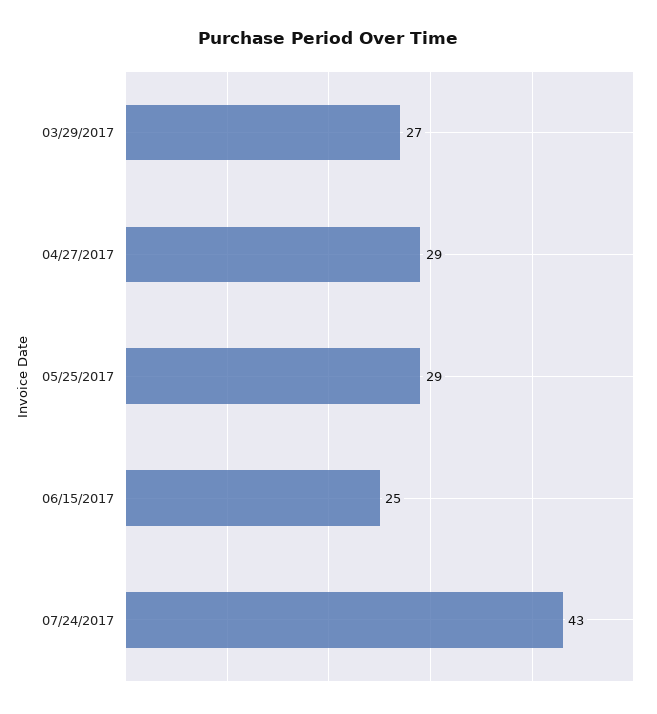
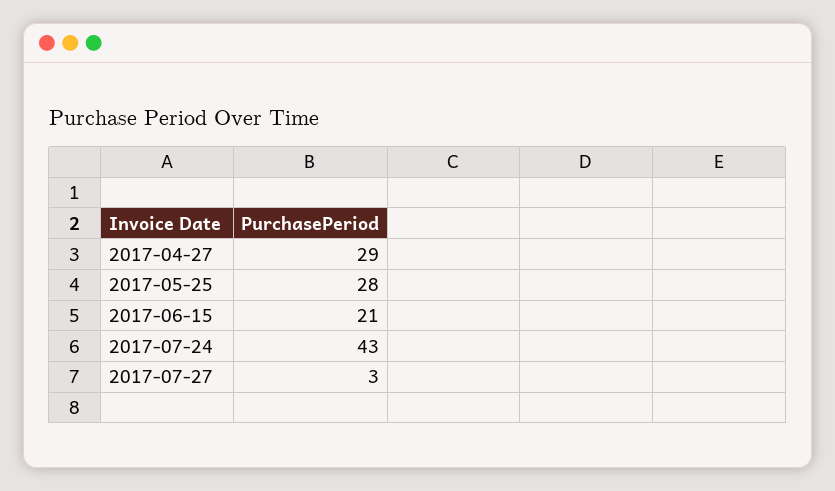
03/29/2017: 27 -> none
05/25/2017: 29 -> 28
06/15/2017: 25 -> 21
2017-07-27: none -> 3

